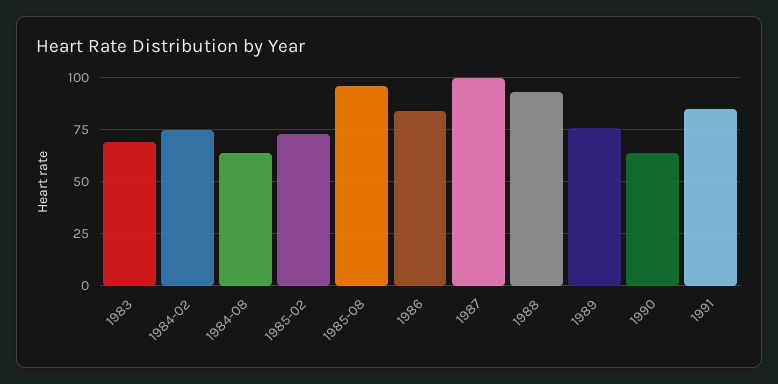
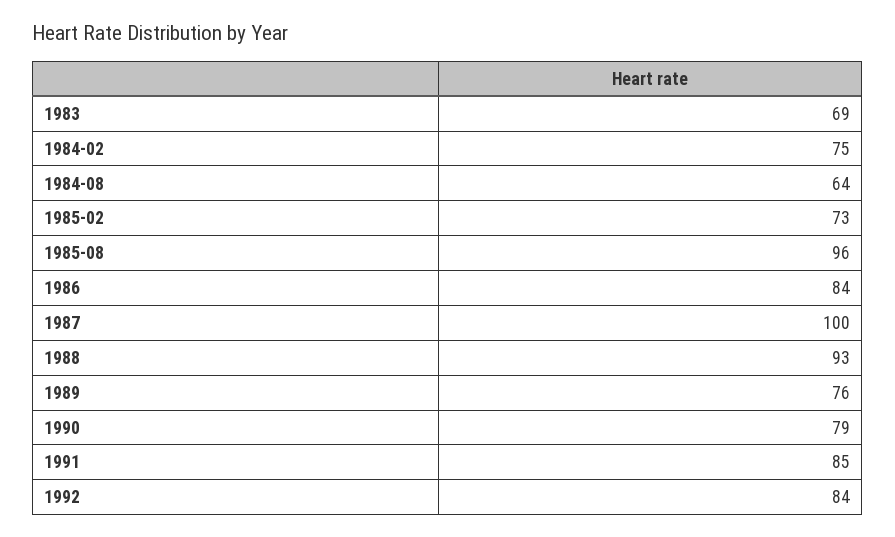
1990: 65 -> 79
1992: none -> 84

